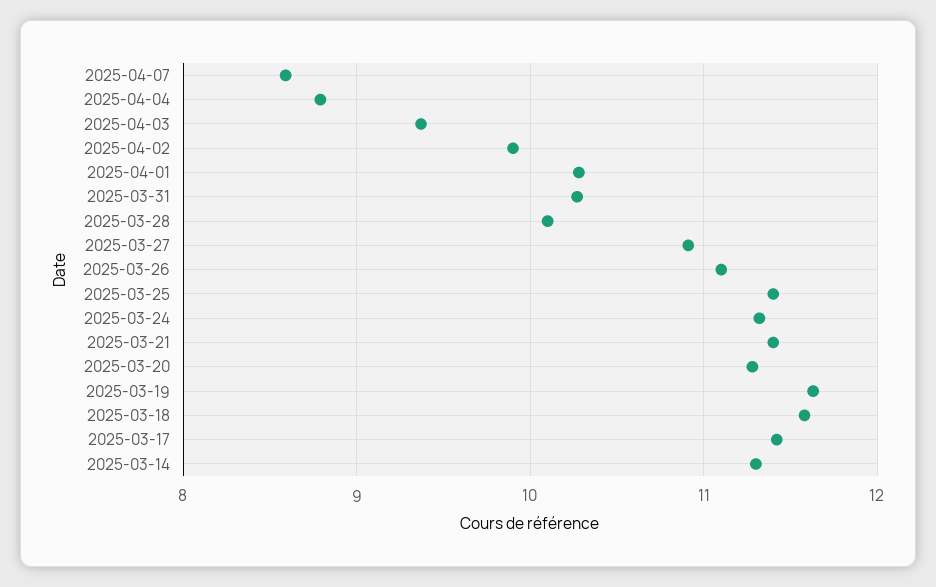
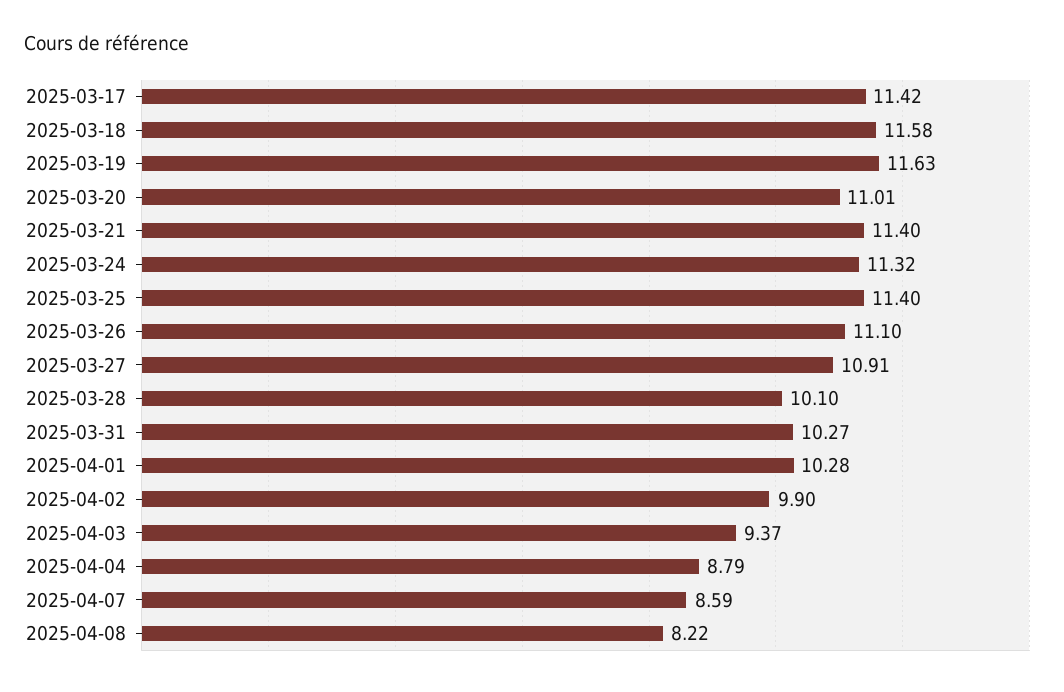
2025-03-20: 11.3 -> 11.01
2025-03-14: 11.3 -> none
2025-04-08: none -> 8.22

